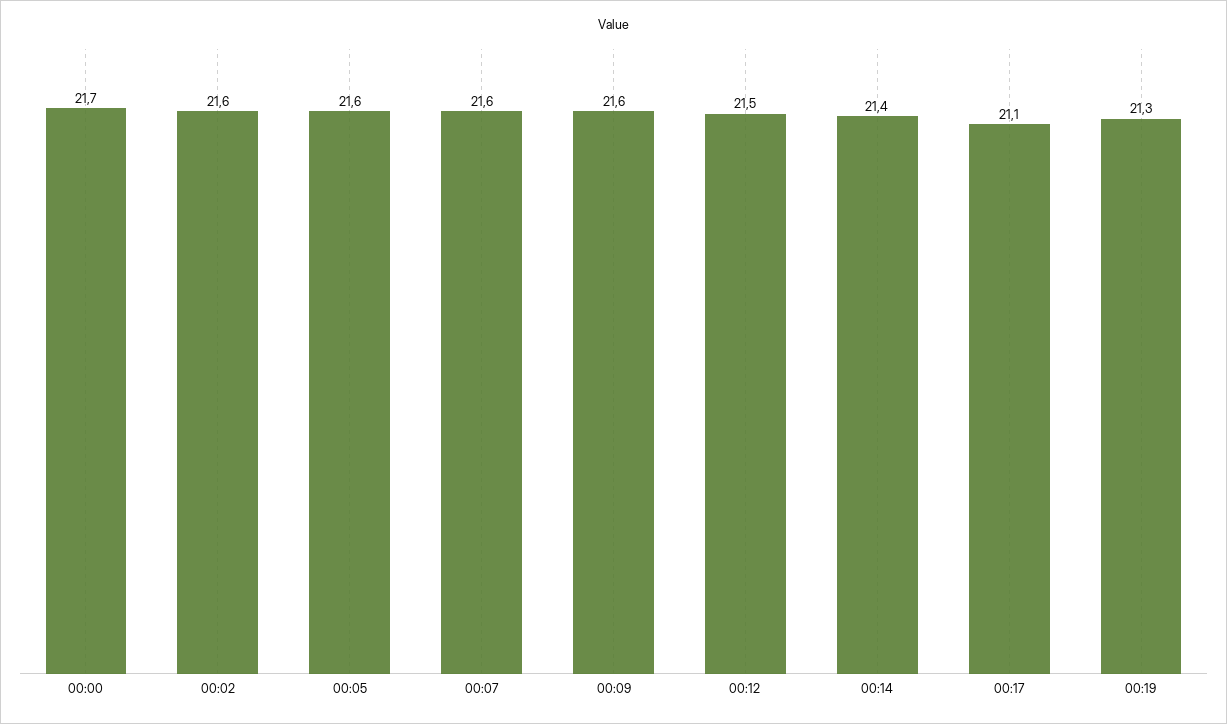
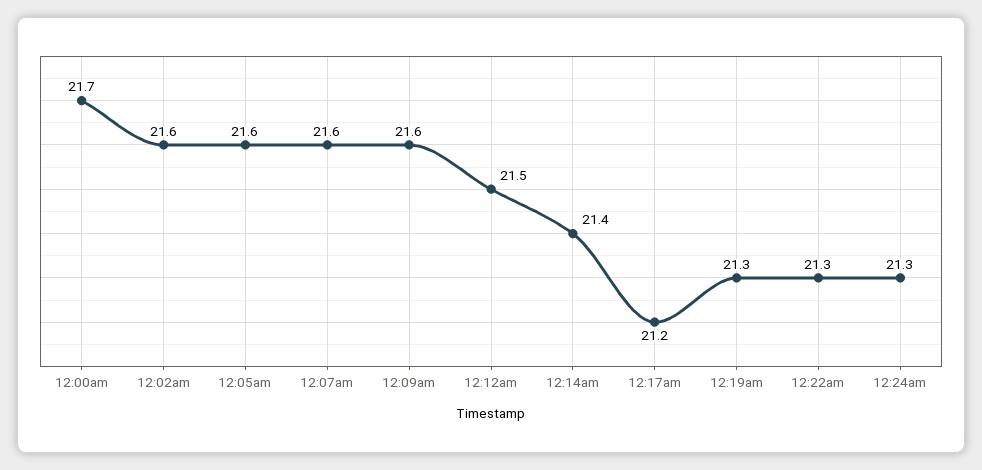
00:17: 21.1 -> 21.2
12:22am: none -> 21.3
12:24am: none -> 21.3

